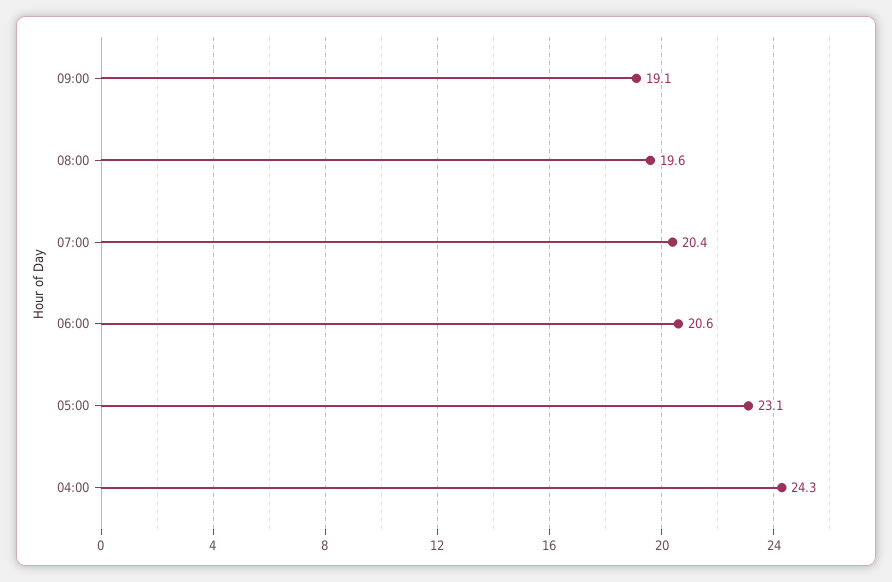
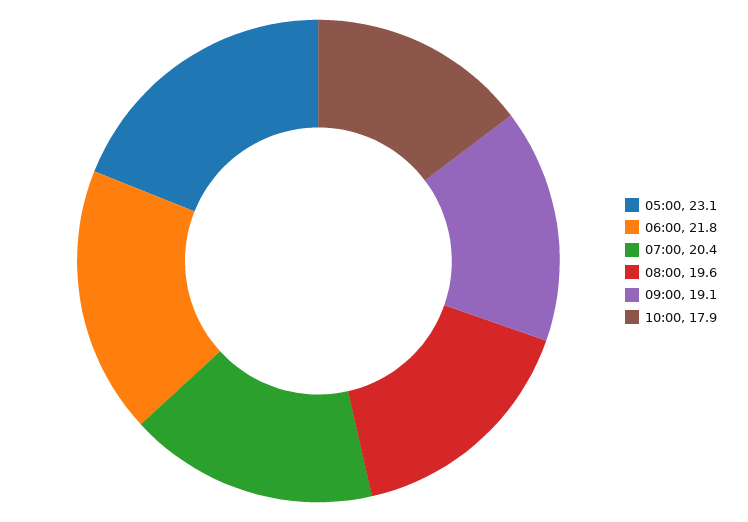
06:00: 20.6 -> 21.8
04:00: 24.3 -> none
10:00: none -> 17.9

